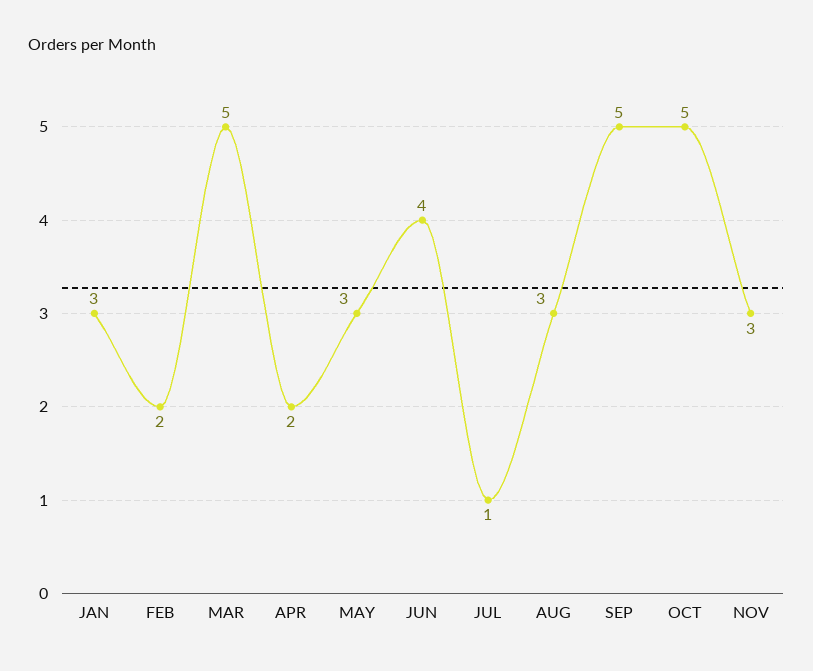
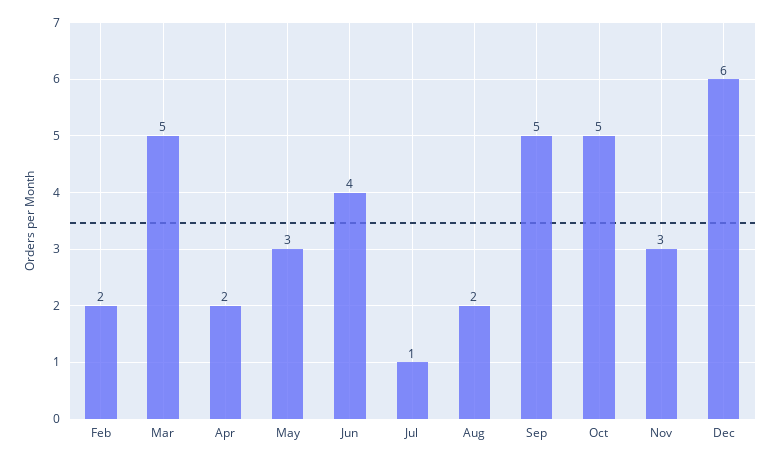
JAN: 3 -> none
AUG: 3 -> 2
Dec: none -> 6

